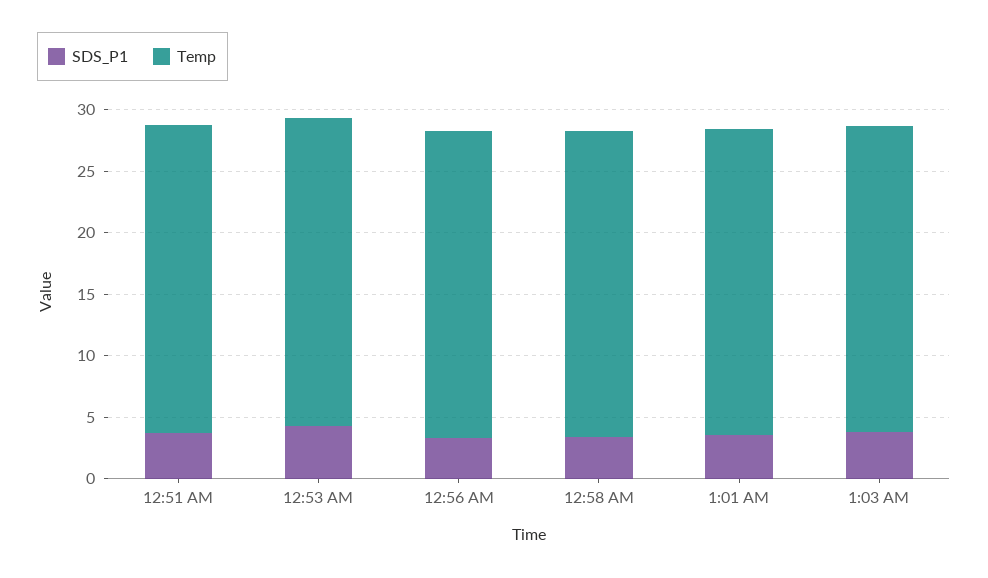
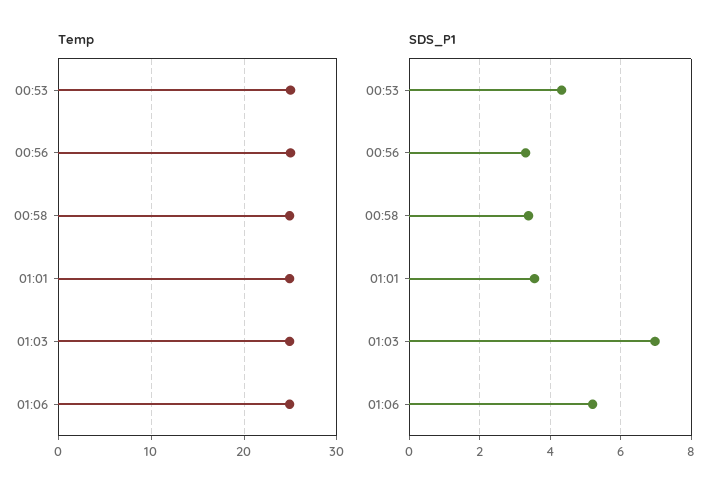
SDS_P1, 12:51 AM: 4 -> none
Temp, 12:51 AM: 25 -> none
SDS_P1, 1:03 AM: 4 -> 7
Temp, 01:06: none -> 25
SDS_P1, 01:06: none -> 5.2

